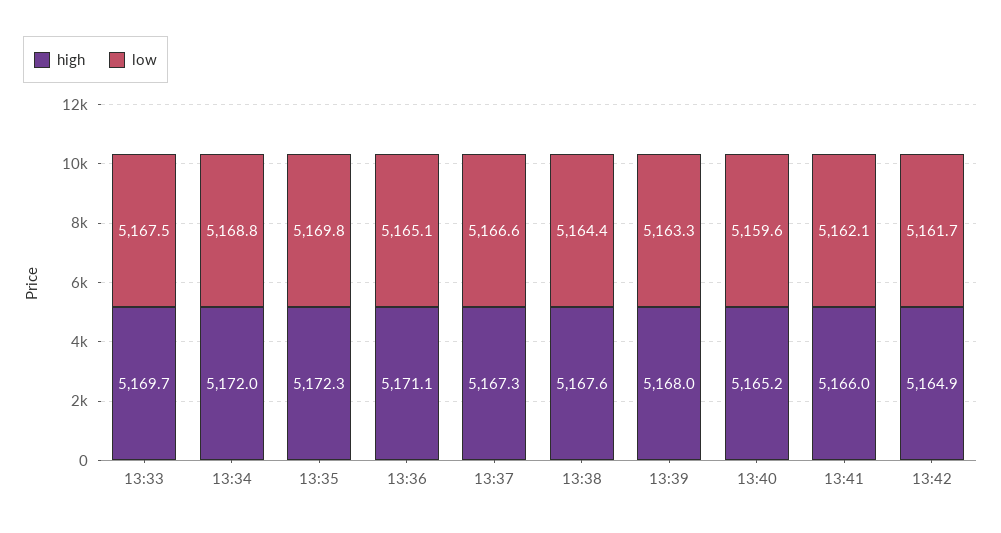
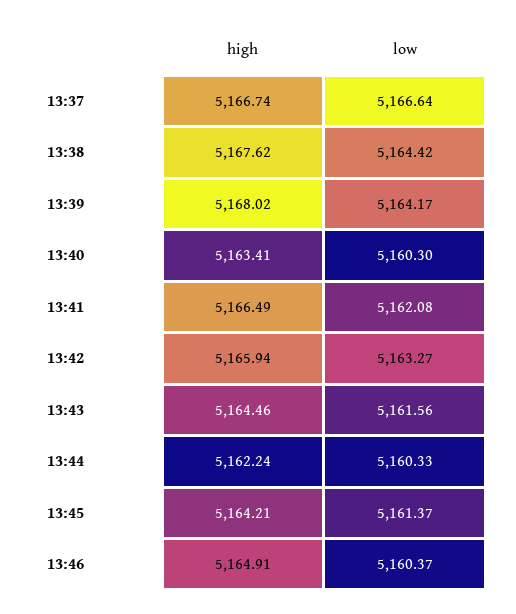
high, 13:33: 5169.7 -> none
low, 13:33: 5167.5 -> none
high, 13:34: 5172 -> none
low, 13:34: 5168.8 -> none
high, 13:35: 5172.3 -> none
low, 13:35: 5169.8 -> none
high, 13:36: 5171.1 -> none
low, 13:36: 5165.1 -> none
high, 13:37: 5167.3 -> 5166.74
low, 13:39: 5163.3 -> 5164.17
high, 13:40: 5165.2 -> 5163.41
low, 13:40: 5159.6 -> 5160.3
high, 13:41: 5166 -> 5166.49
high, 13:42: 5164.9 -> 5165.94
low, 13:42: 5161.7 -> 5163.27
high, 13:43: none -> 5164.46
low, 13:43: none -> 5161.56
high, 13:44: none -> 5162.24
low, 13:44: none -> 5160.33
high, 13:45: none -> 5164.21
low, 13:45: none -> 5161.37
high, 13:46: none -> 5164.91
low, 13:46: none -> 5160.37

